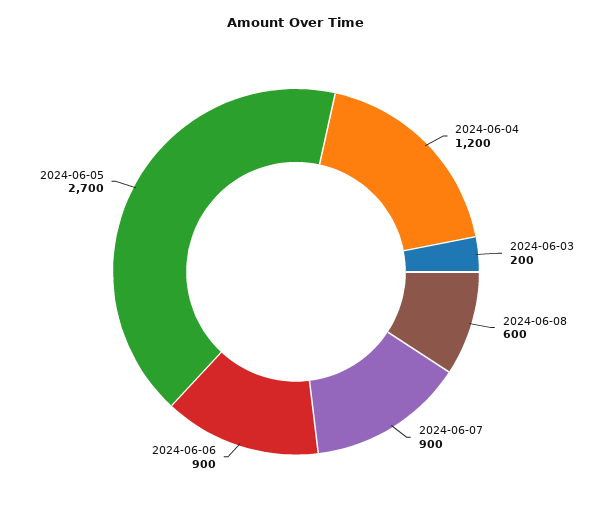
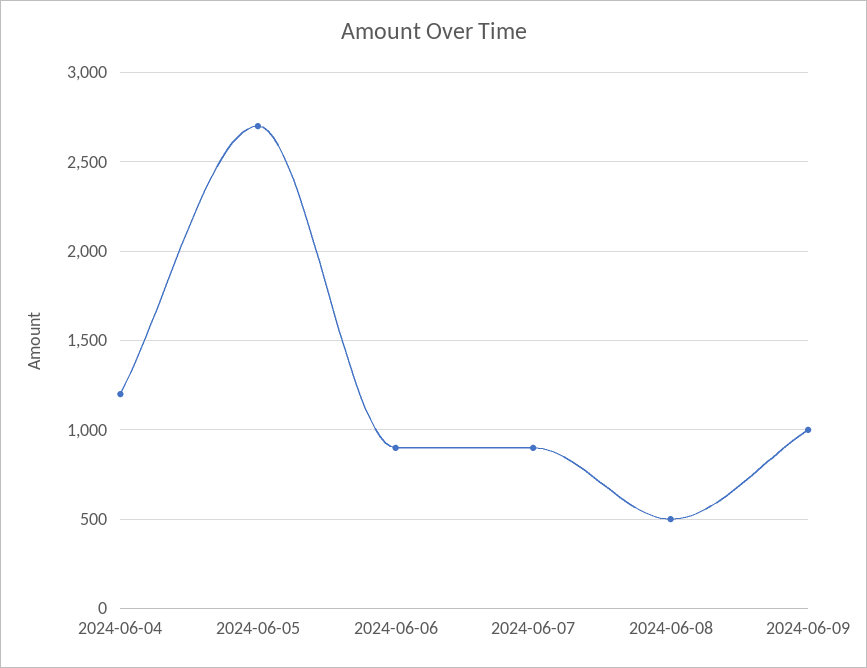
2024-06-03: 200 -> none
2024-06-08: 600 -> 500
2024-06-09: none -> 1000

